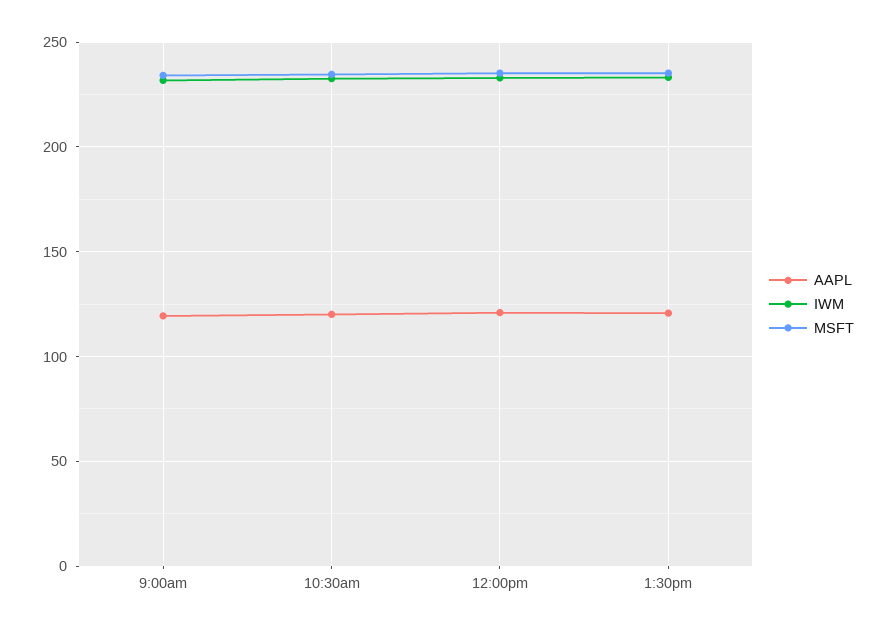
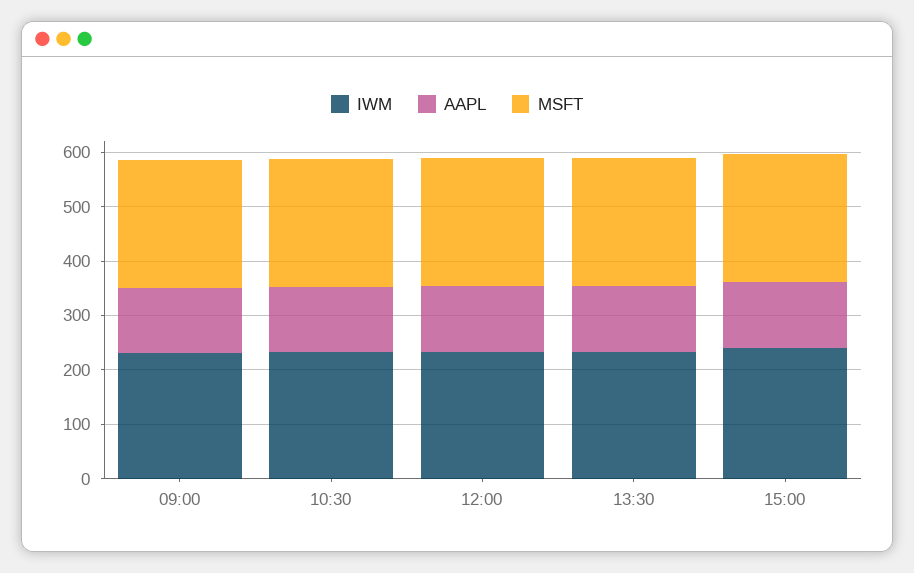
IWM, 15:00: none -> 240
AAPL, 15:00: none -> 120
MSFT, 15:00: none -> 240

